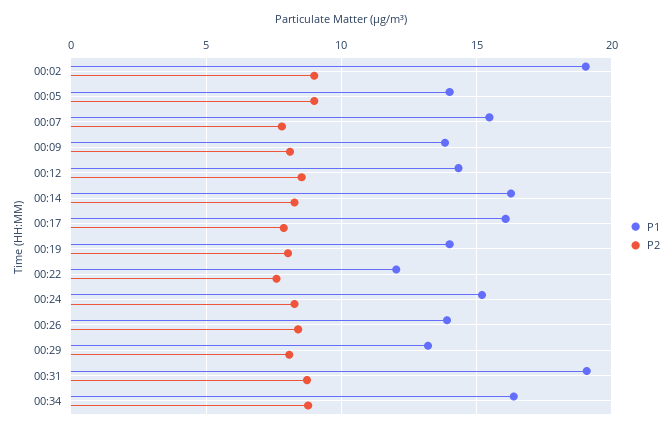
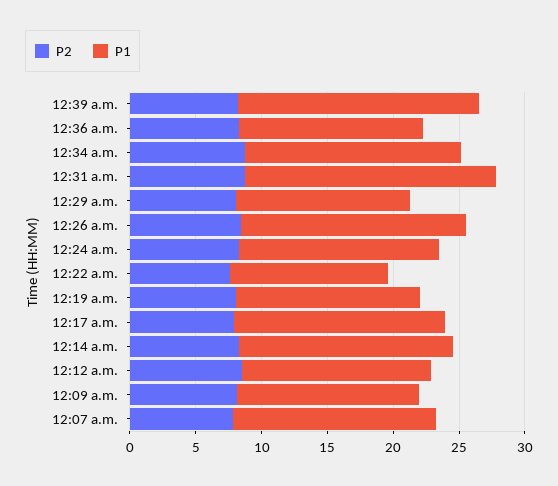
P1, 00:02: 19 -> none
P2, 00:02: 9 -> none
P1, 00:05: 14 -> none
P2, 00:05: 9 -> none
P1, 00:26: 14 -> 17
P2, 12:39 a.m.: none -> 8
P1, 12:39 a.m.: none -> 18
P2, 12:36 a.m.: none -> 8
P1, 12:36 a.m.: none -> 14

